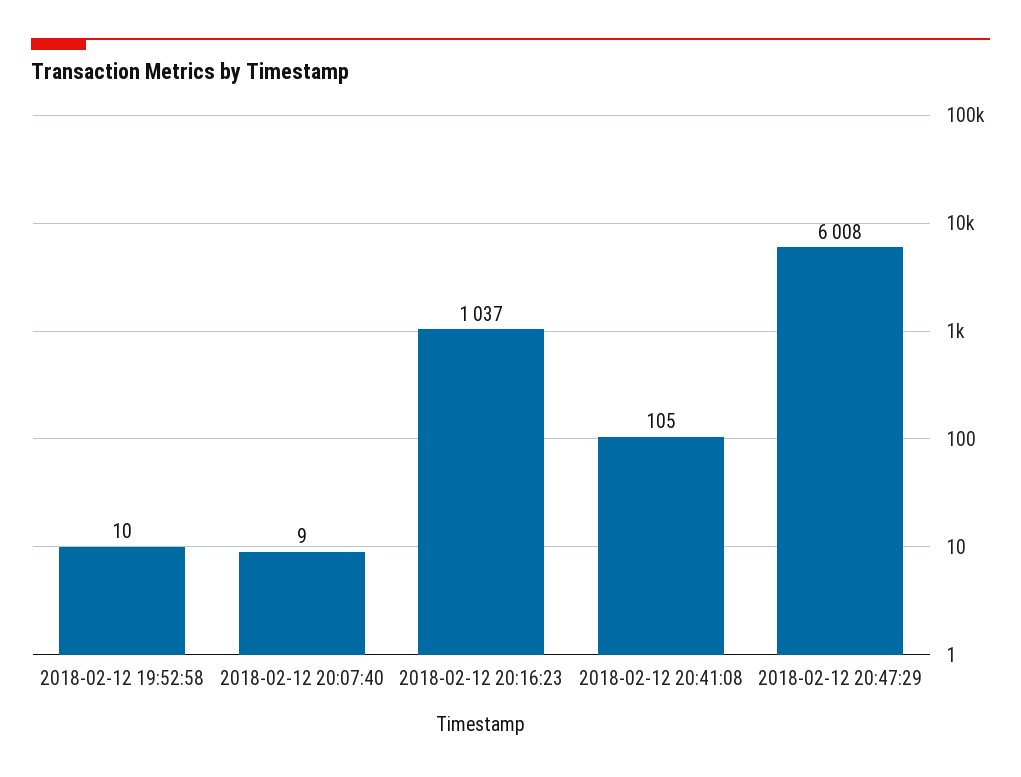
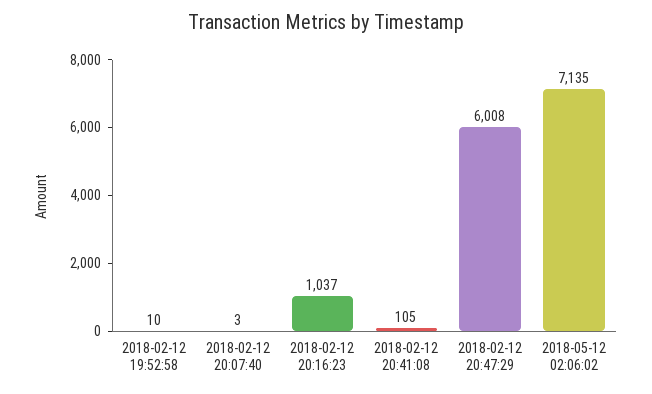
2018-02-12 20:07:40: 9 -> 3
2018-05-12 02:06:02: none -> 7135

